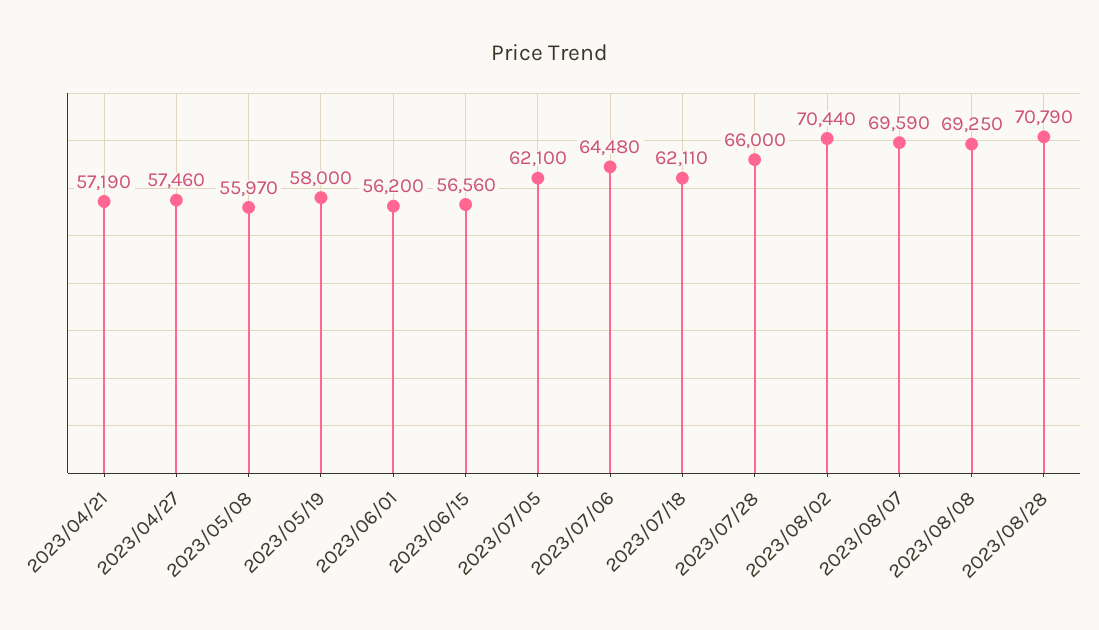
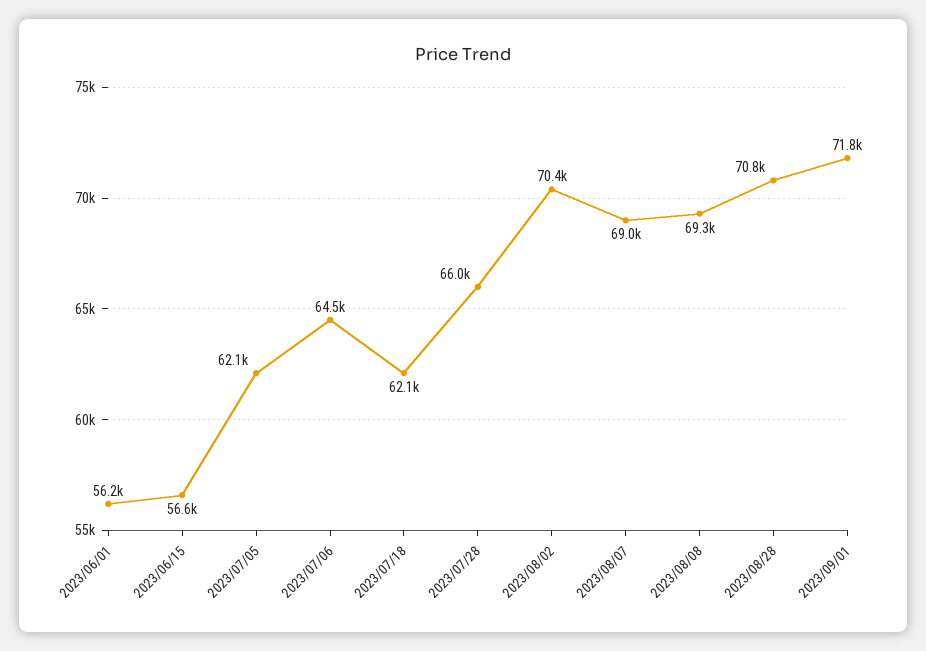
2023/04/21: 57190 -> none
2023/04/27: 57460 -> none
2023/05/08: 55970 -> none
2023/05/19: 58000 -> none
2023/08/07: 69590 -> 69000
2023/09/01: none -> 71800

